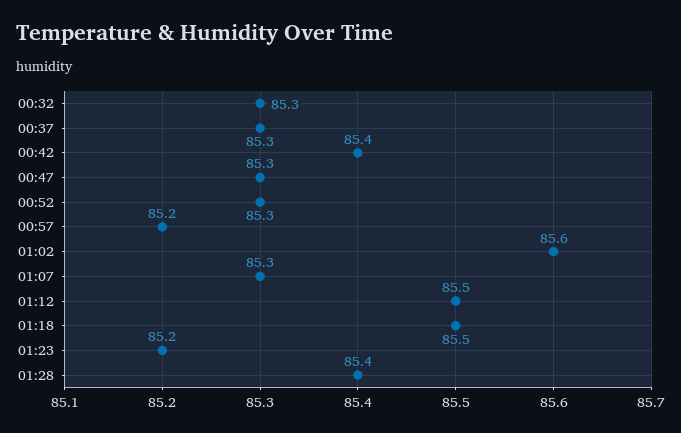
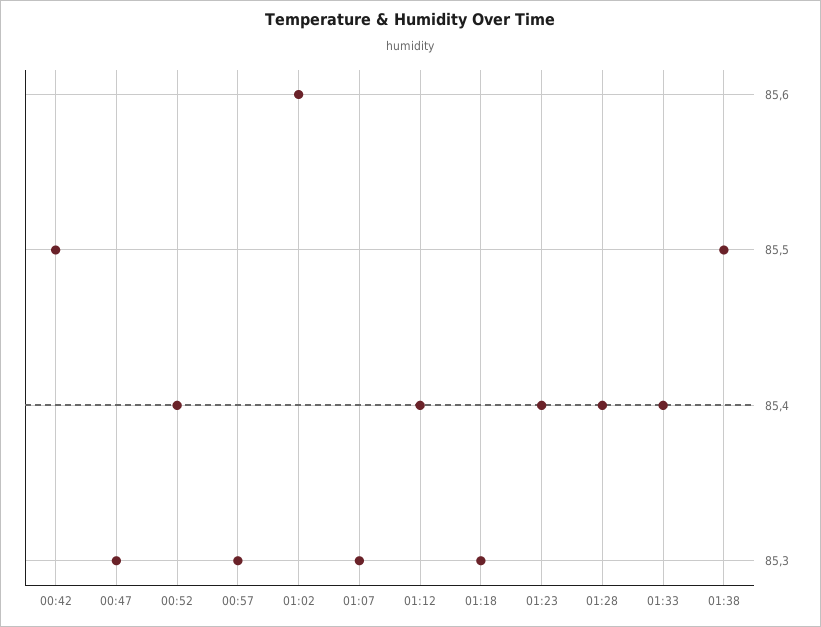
00:32: 85.3 -> none
00:37: 85.3 -> none
00:42: 85.4 -> 85.5
00:52: 85.3 -> 85.4
00:57: 85.2 -> 85.3
01:12: 85.5 -> 85.4
01:18: 85.5 -> 85.3
01:23: 85.2 -> 85.4
01:33: none -> 85.4
01:38: none -> 85.5

